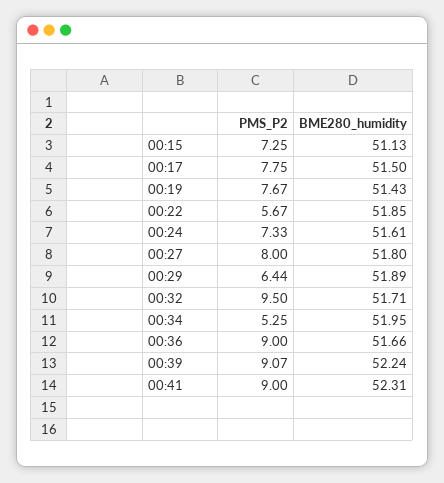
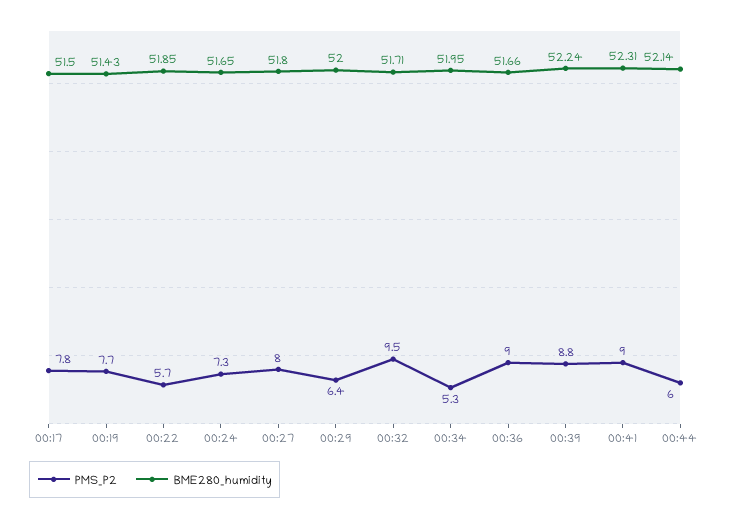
PMS_P2, 00:15: 7.25 -> none
BME280_humidity, 00:15: 51.13 -> none
BME280_humidity, 00:24: 51.61 -> 51.65
BME280_humidity, 00:29: 51.89 -> 52
PMS_P2, 00:39: 9.07 -> 8.8
PMS_P2, 00:44: none -> 6
BME280_humidity, 00:44: none -> 52.14

